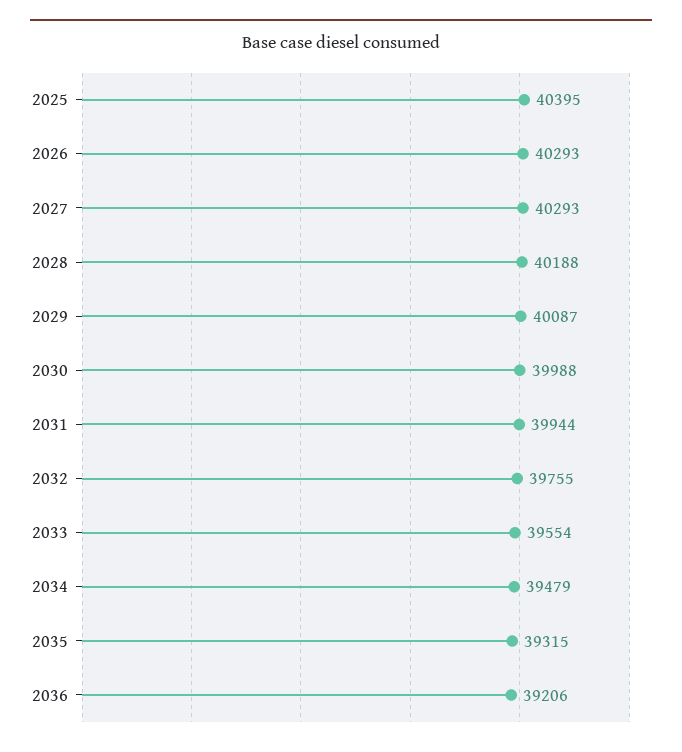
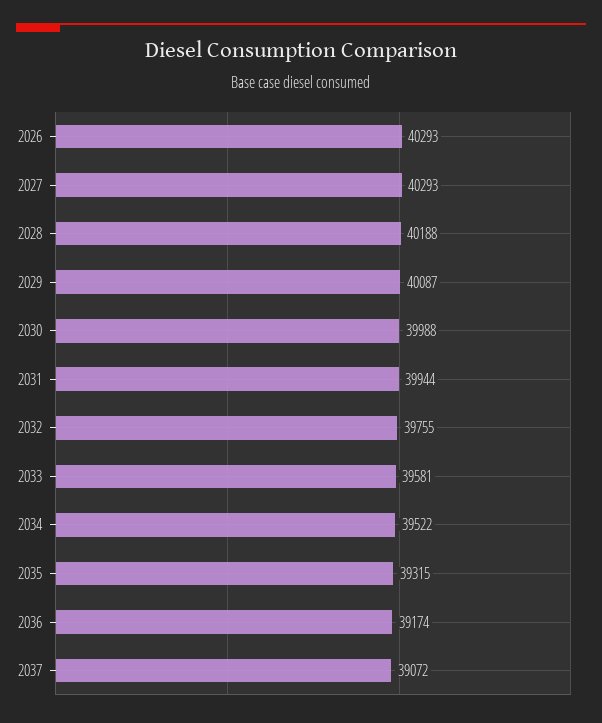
2025: 40395 -> none
2033: 39554 -> 39581
2034: 39479 -> 39522
2036: 39206 -> 39174
2037: none -> 39072

